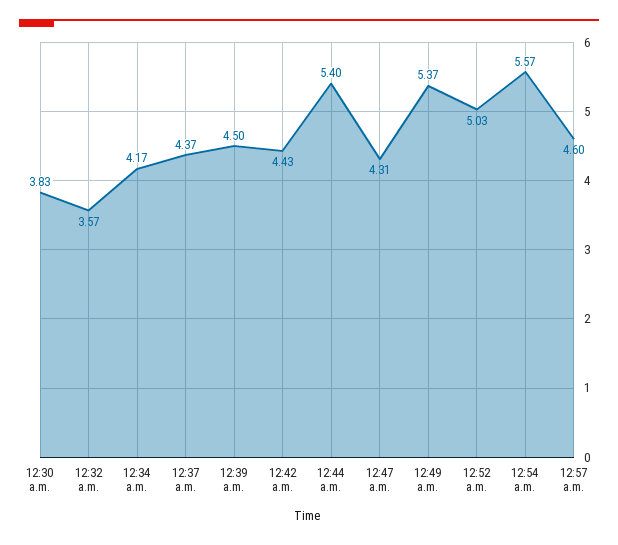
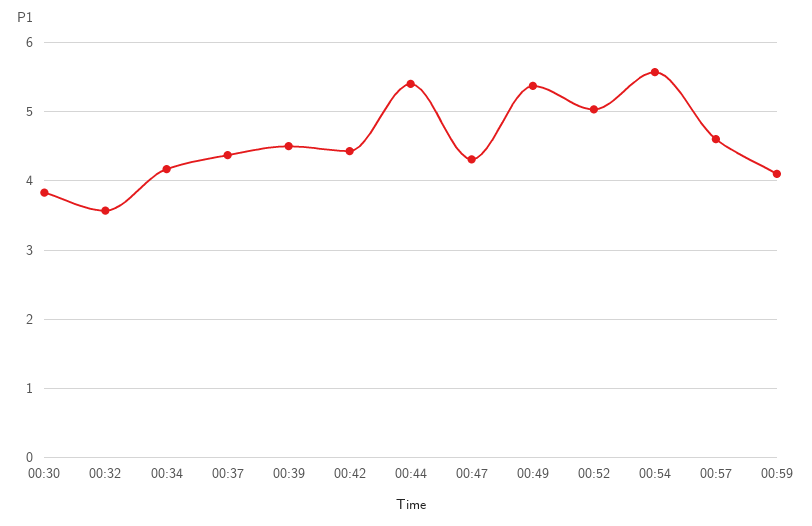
00:59: none -> 4.1

